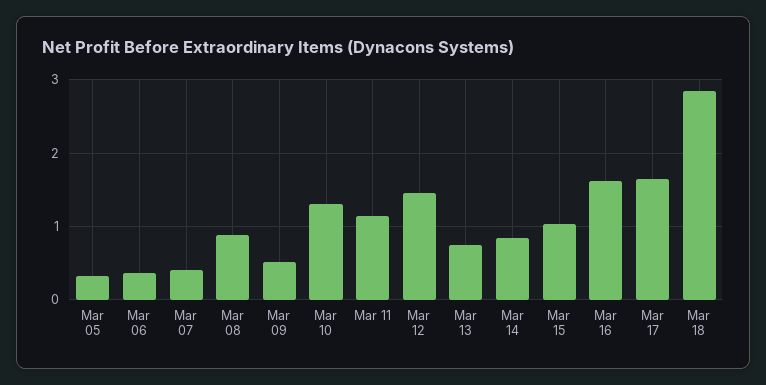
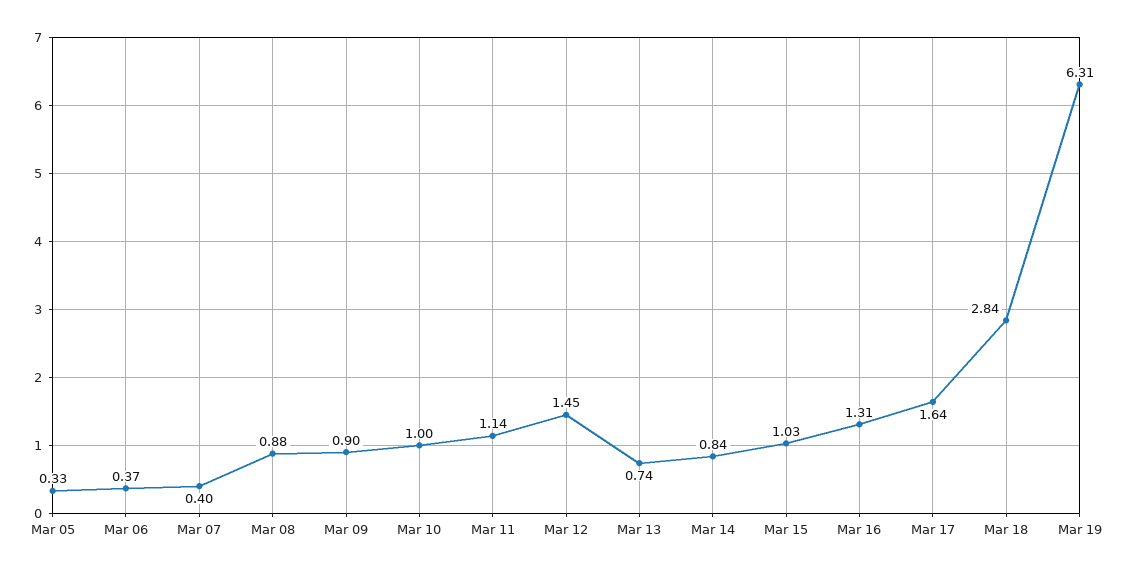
Mar 09: 0.5 -> 0.9
Mar 10: 1.3 -> 1
Mar 16: 1.6 -> 1.31
Mar 19: none -> 6.31

